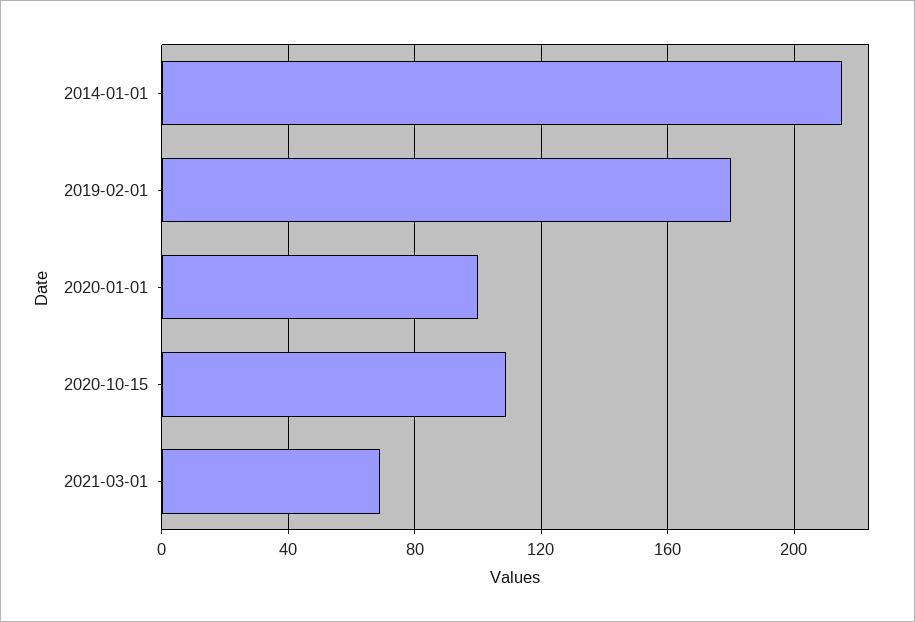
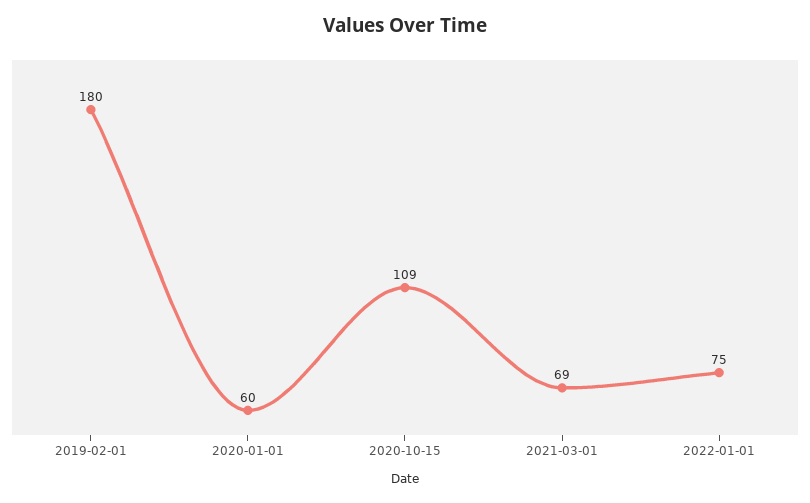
2014-01-01: 215 -> none
2020-01-01: 100 -> 60
2022-01-01: none -> 75

